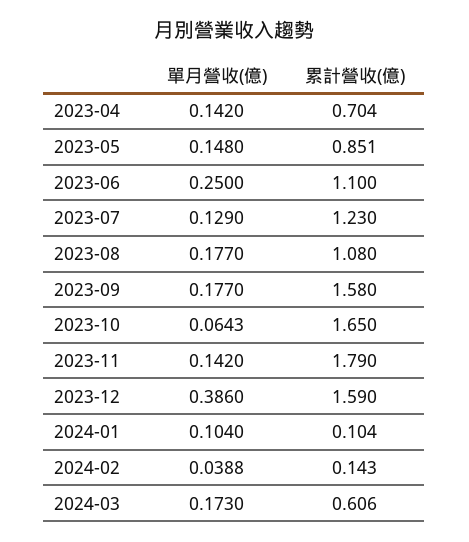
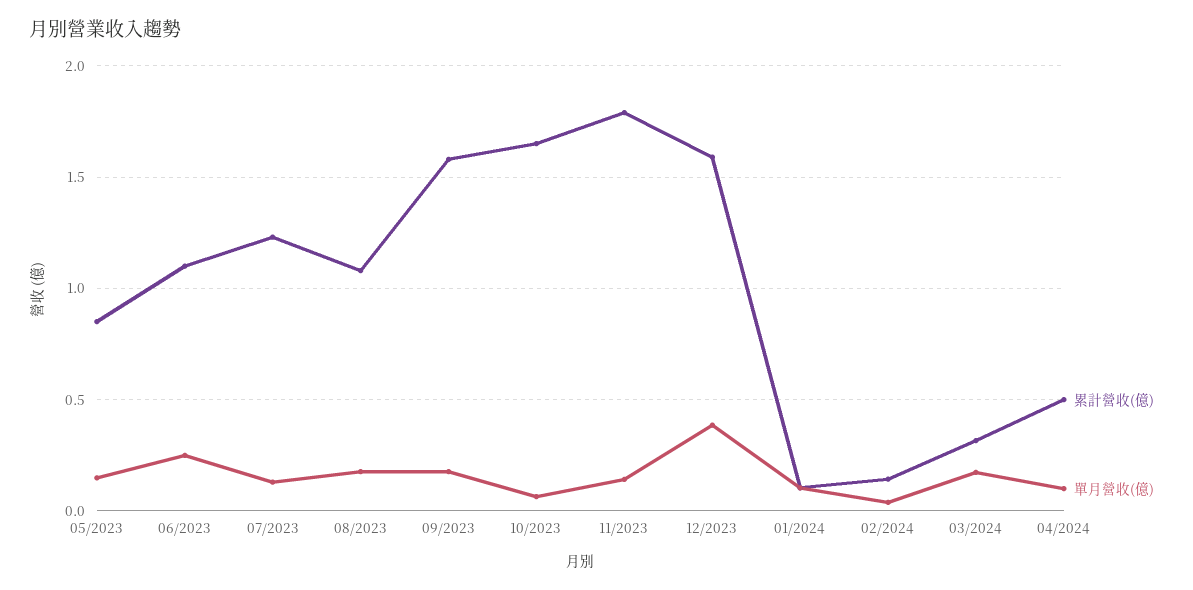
單月營收(億), 2023-04: 0.142 -> none
累計營收(億), 2023-04: 0.704 -> none
累計營收(億), 2024-03: 0.606 -> 0.3
累計營收(億), 04/2024: none -> 0.5
單月營收(億), 04/2024: none -> 0.1

